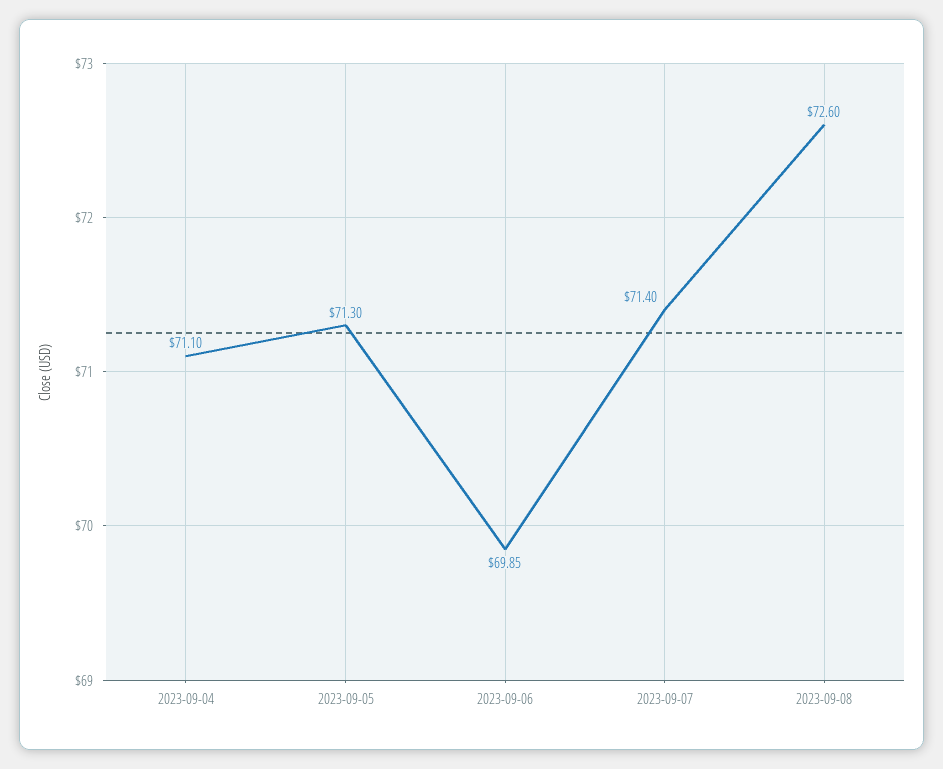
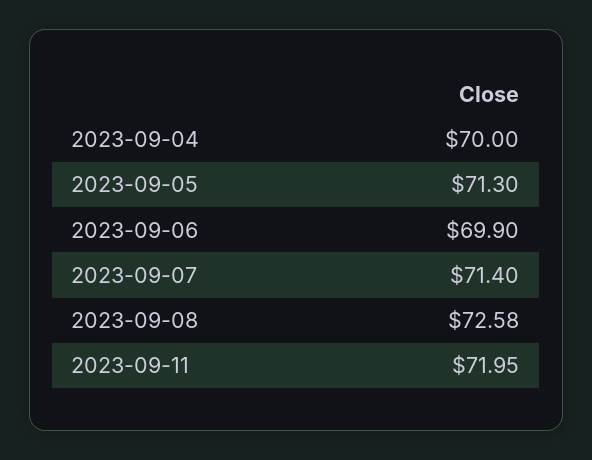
2023-09-04: 71.1 -> 70
2023-09-06: 69.85 -> 69.9
2023-09-08: 72.6 -> 72.58
2023-09-11: none -> 71.95

